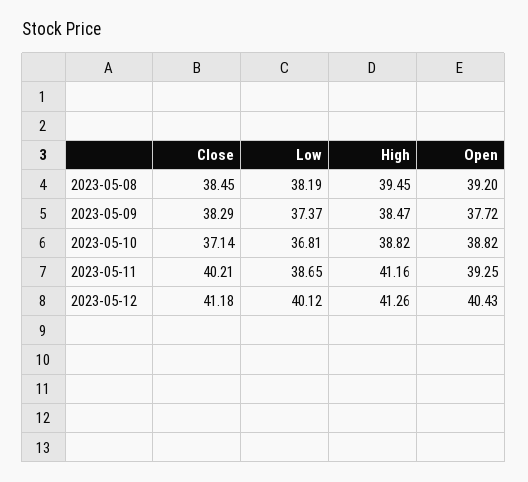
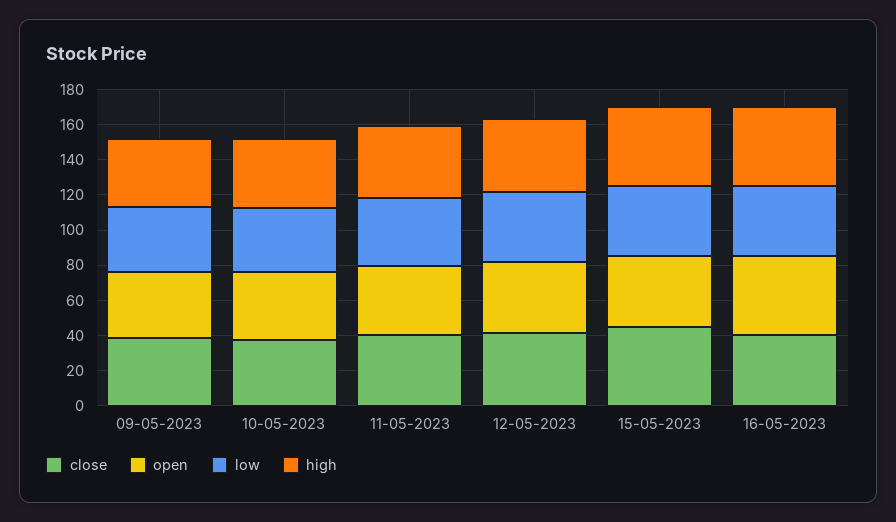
Close, 2023-05-08: 38.45 -> none
Low, 2023-05-08: 38.19 -> none
High, 2023-05-08: 39.45 -> none
Open, 2023-05-08: 39.2 -> none
Close, 15-05-2023: none -> 45
Open, 15-05-2023: none -> 40
Low, 15-05-2023: none -> 40
High, 15-05-2023: none -> 45
Close, 16-05-2023: none -> 40
Open, 16-05-2023: none -> 45
Low, 16-05-2023: none -> 40
High, 16-05-2023: none -> 45

